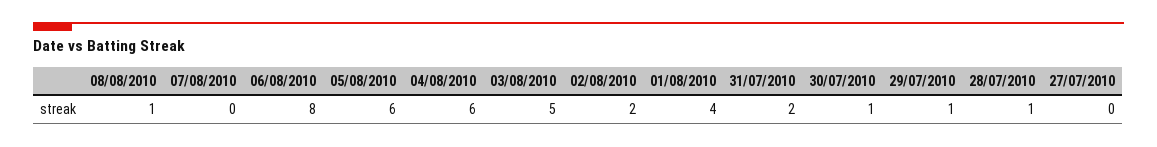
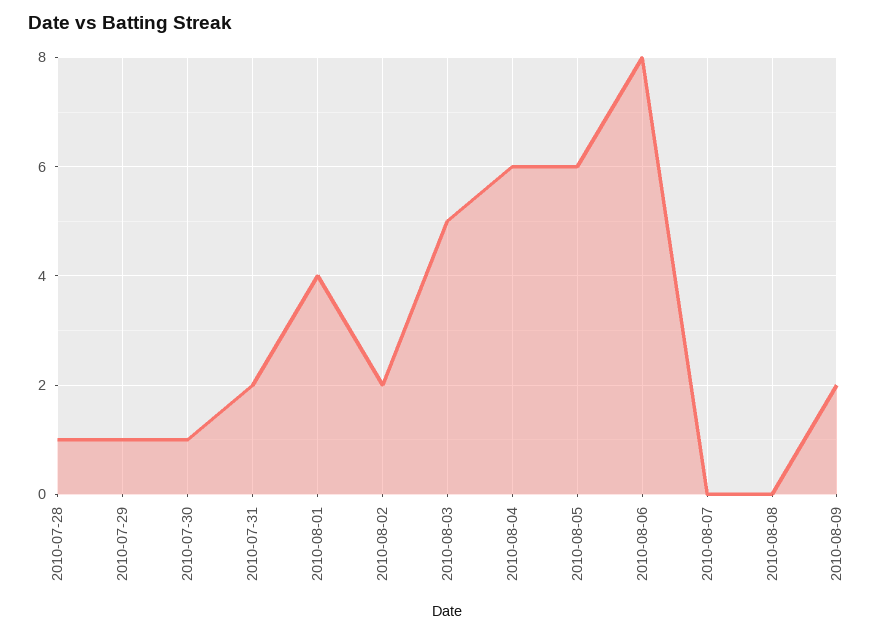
08/08/2010: 1 -> 0
27/07/2010: 0 -> none
2010-08-09: none -> 2

